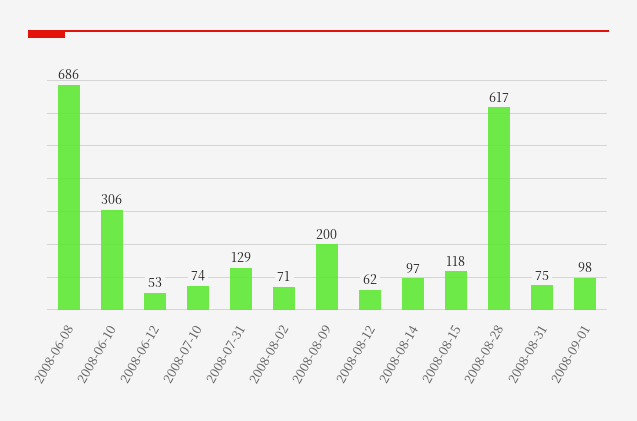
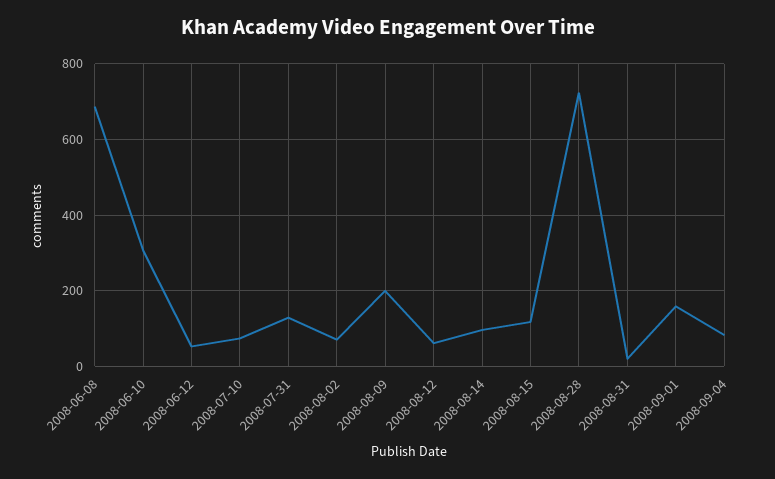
2008-08-28: 617 -> 720
2008-08-31: 75 -> 20
2008-09-01: 98 -> 160
2008-09-04: none -> 80

